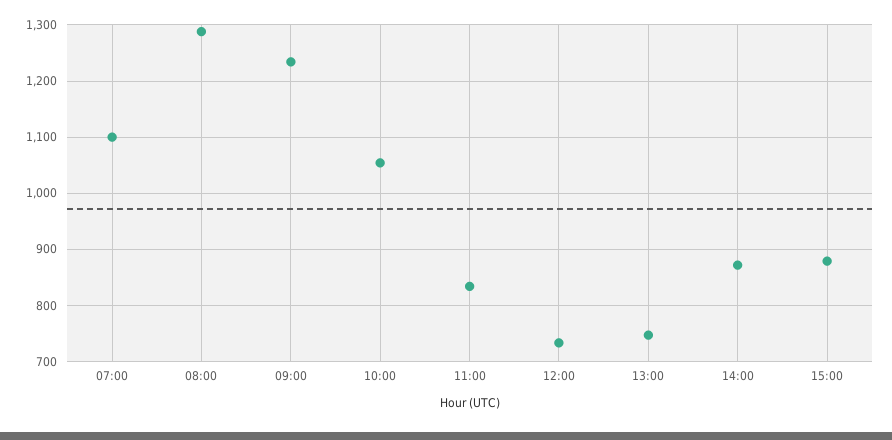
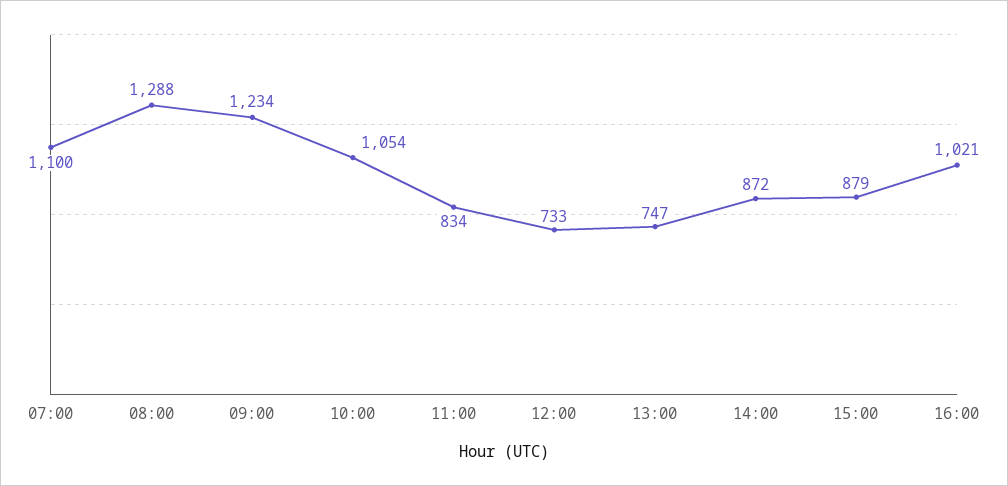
16:00: none -> 1021

